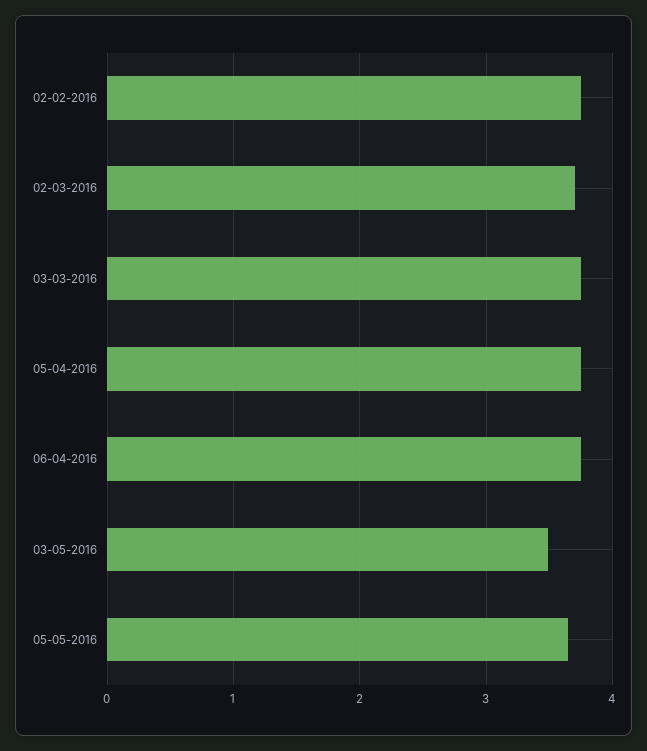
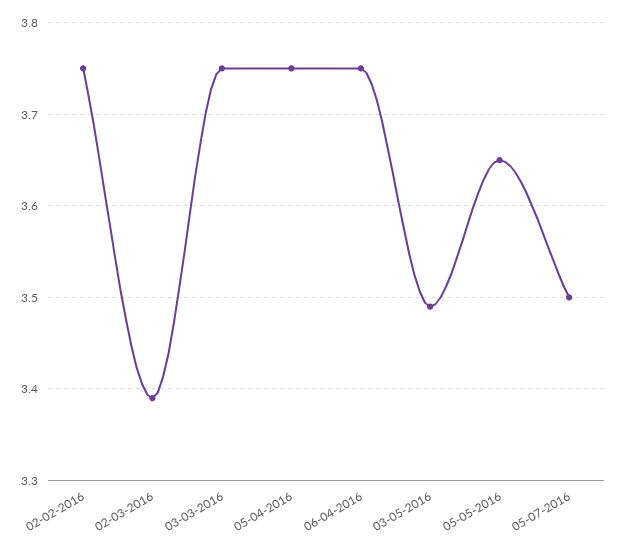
02-03-2016: 3.7 -> 3.39
05-07-2016: none -> 3.5

